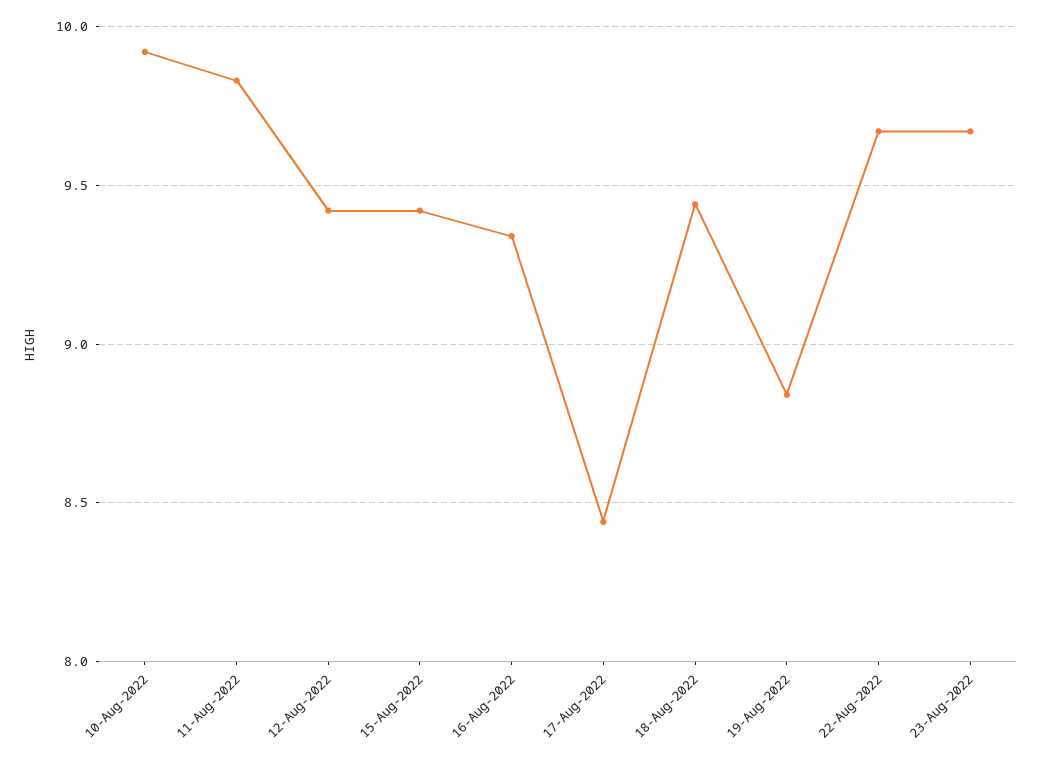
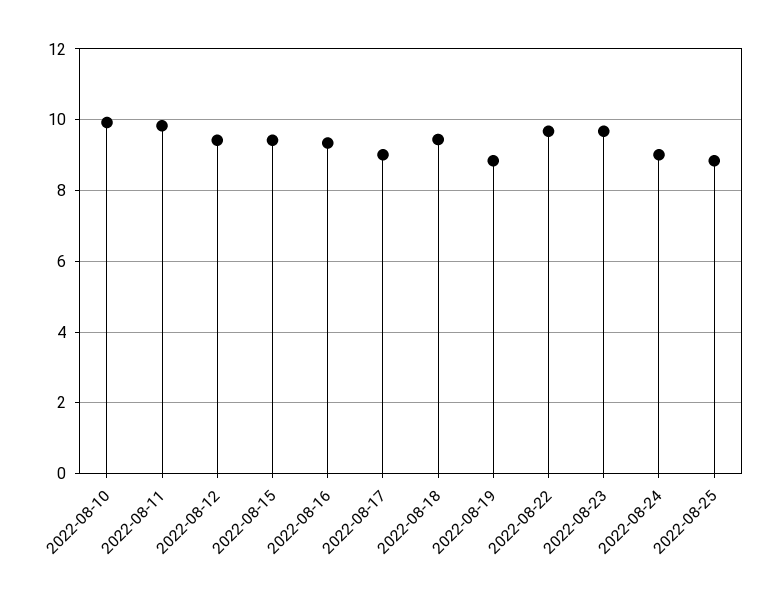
17-Aug-2022: 8.45 -> 9
2022-08-24: none -> 9
2022-08-25: none -> 8.8

